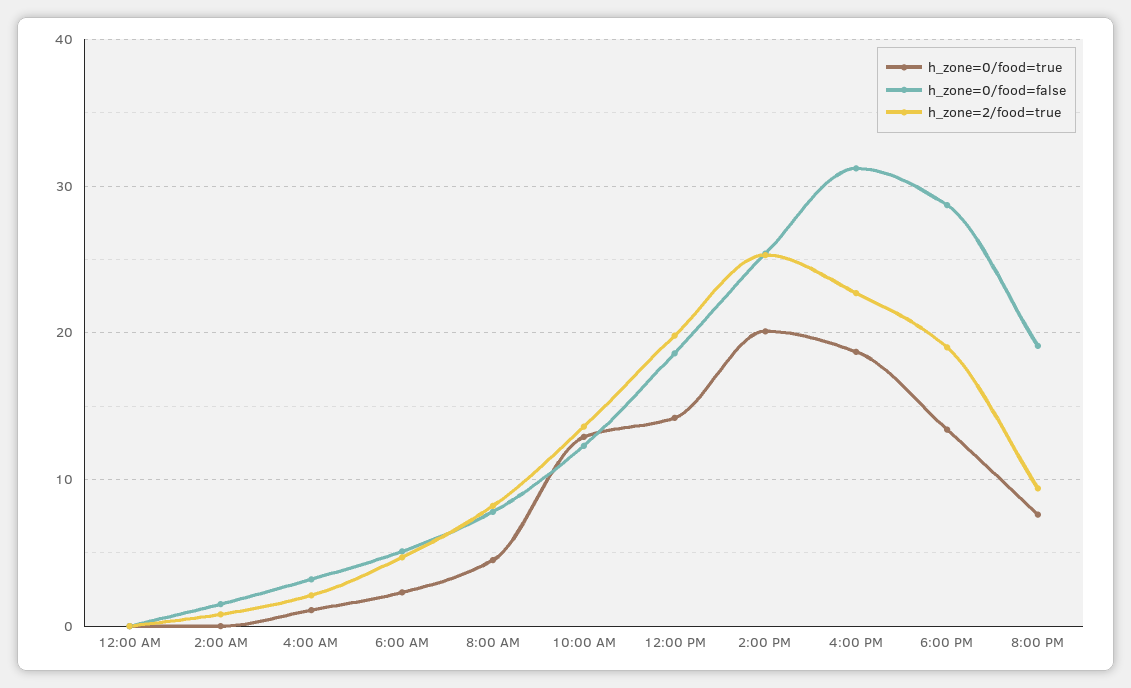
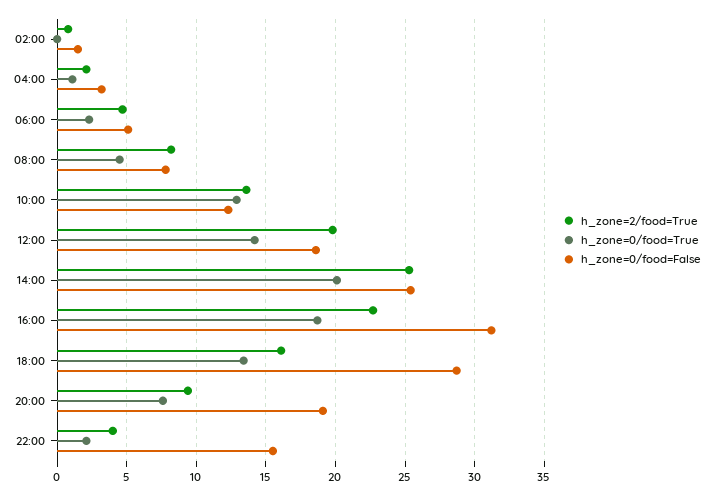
h_zone=0/food=true, 12:00 AM: 0 -> none
h_zone=0/food=false, 12:00 AM: 0 -> none
h_zone=2/food=true, 12:00 AM: 0 -> none
h_zone=2/food=true, 6:00 PM: 19 -> 16
h_zone=2/food=true, 22:00: none -> 4
h_zone=0/food=true, 22:00: none -> 2
h_zone=0/food=false, 22:00: none -> 15.5

